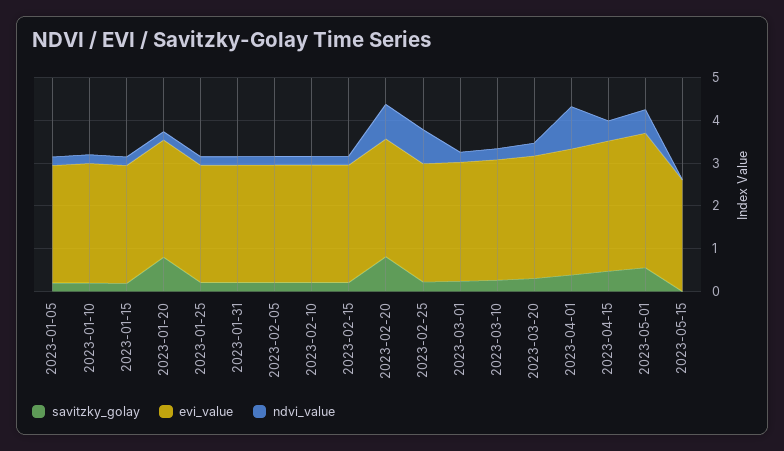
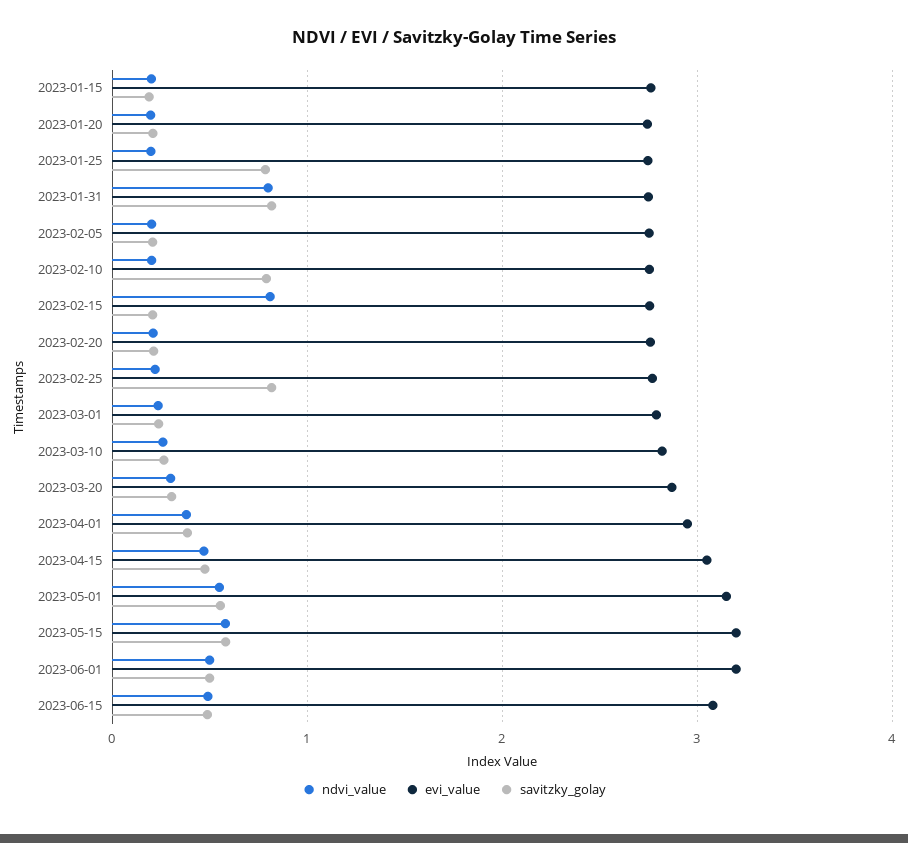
savitzky_golay, 2023-01-05: 0.2 -> none
evi_value, 2023-01-05: 2.8 -> none
ndvi_value, 2023-01-05: 0.2 -> none
savitzky_golay, 2023-01-10: 0.2 -> none
evi_value, 2023-01-10: 2.8 -> none
ndvi_value, 2023-01-10: 0.2 -> none
savitzky_golay, 2023-01-20: 0.8 -> 0.2
savitzky_golay, 2023-01-25: 0.2 -> 0.8
savitzky_golay, 2023-01-31: 0.2 -> 0.8
ndvi_value, 2023-01-31: 0.2 -> 0.8
savitzky_golay, 2023-02-10: 0.2 -> 0.8
ndvi_value, 2023-02-15: 0.2 -> 0.8
savitzky_golay, 2023-02-20: 0.8 -> 0.2
ndvi_value, 2023-02-20: 0.8 -> 0.2
savitzky_golay, 2023-02-25: 0.2 -> 0.8
ndvi_value, 2023-02-25: 0.8 -> 0.2
ndvi_value, 2023-04-01: 1 -> 0.4
savitzky_golay, 2023-05-15: 0 -> 0.6
evi_value, 2023-05-15: 2.6 -> 3.2
ndvi_value, 2023-05-15: 0 -> 0.6
ndvi_value, 2023-06-01: none -> 0.5
evi_value, 2023-06-01: none -> 3.2
savitzky_golay, 2023-06-01: none -> 0.5
ndvi_value, 2023-06-15: none -> 0.5
evi_value, 2023-06-15: none -> 3.1
savitzky_golay, 2023-06-15: none -> 0.5

